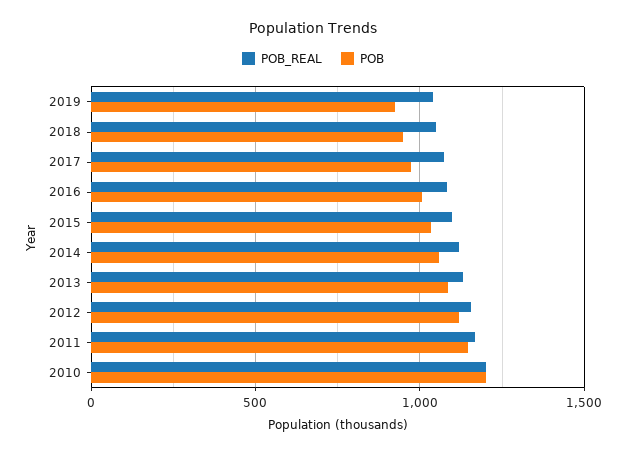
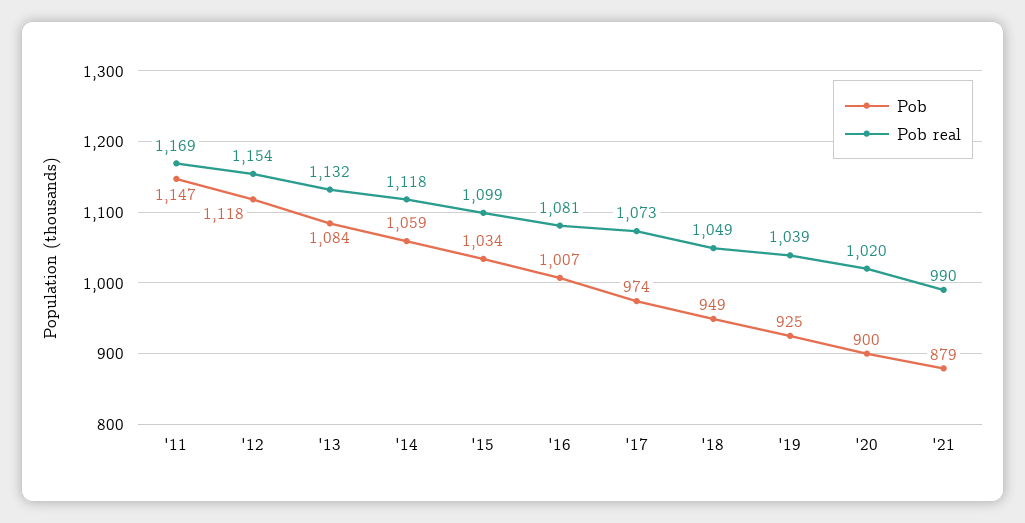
POB_REAL, 2010: 1200 -> none
POB, 2010: 1200 -> none
POB, '20: none -> 900
POB_REAL, '20: none -> 1020
POB, '21: none -> 879
POB_REAL, '21: none -> 990

